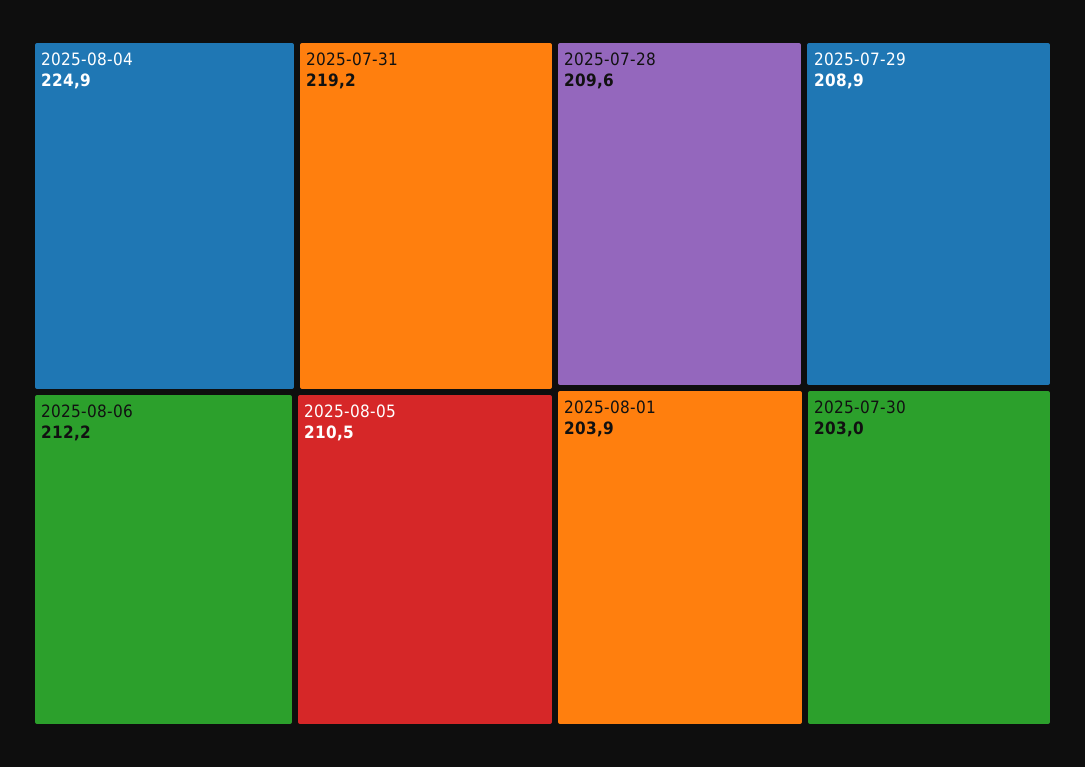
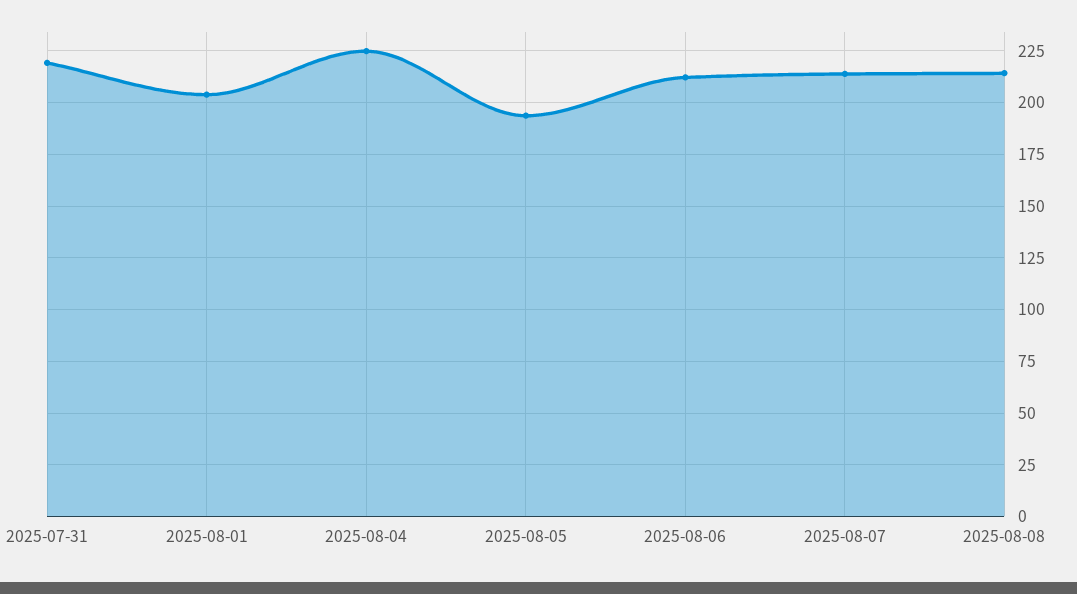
2025-08-05: 210.5 -> 195
2025-07-28: 209.6 -> none
2025-07-29: 208.9 -> none
2025-07-30: 203 -> none
2025-08-07: none -> 215
2025-08-08: none -> 215

